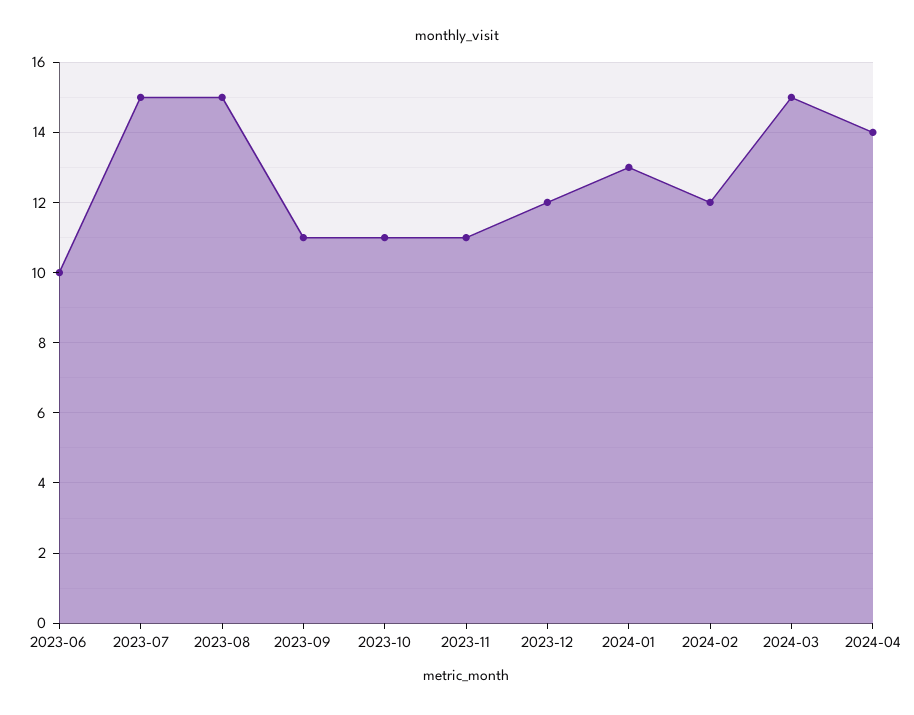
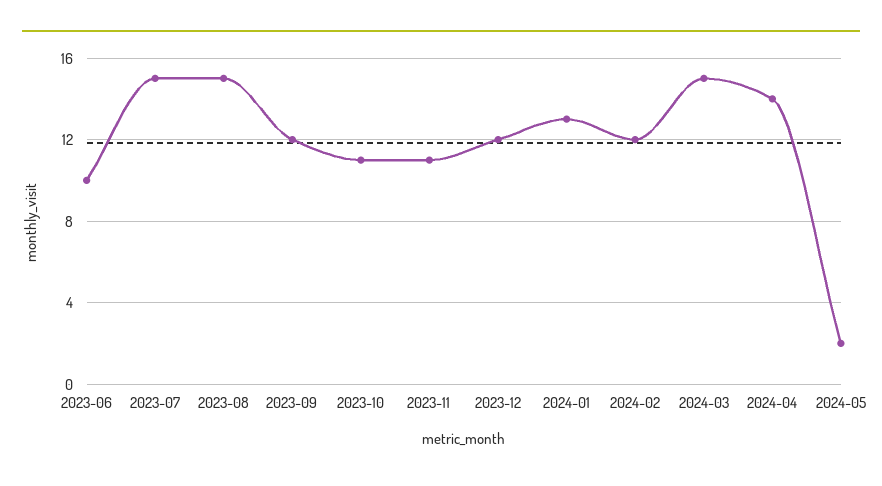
2023-09: 11 -> 12
2024-05: none -> 2

